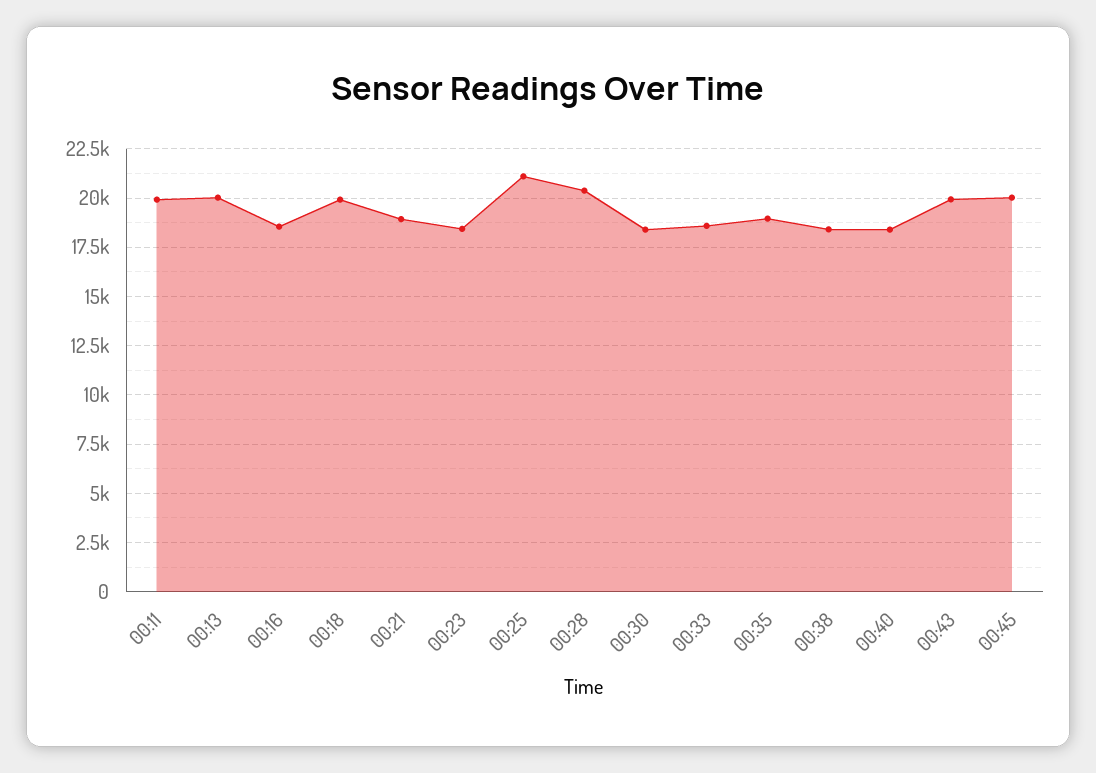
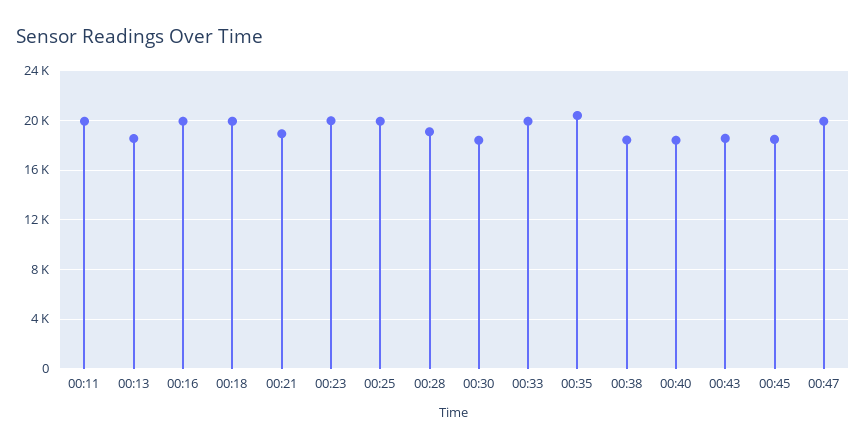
00:13: 20000 -> 18500
00:16: 18500 -> 20000
00:23: 18500 -> 20000
00:25: 21000 -> 20000
00:28: 20500 -> 19000
00:33: 18500 -> 20000
00:35: 19000 -> 20500
00:43: 20000 -> 18500
00:45: 20000 -> 18500
00:47: none -> 20000

